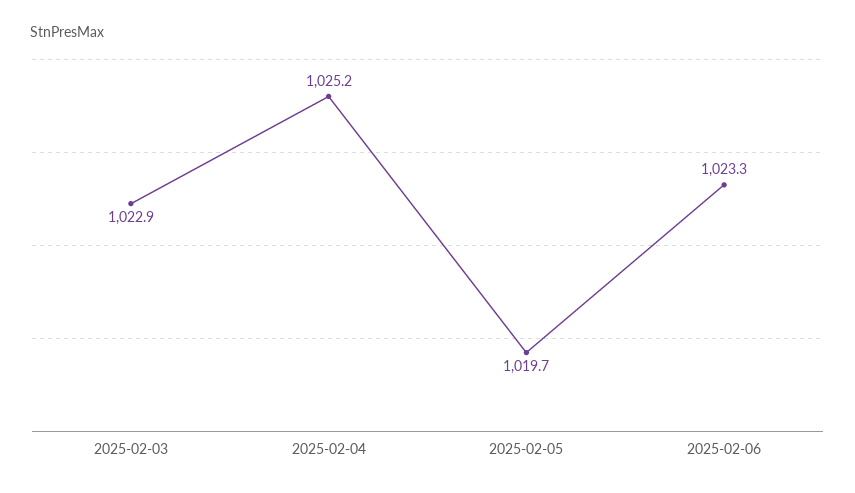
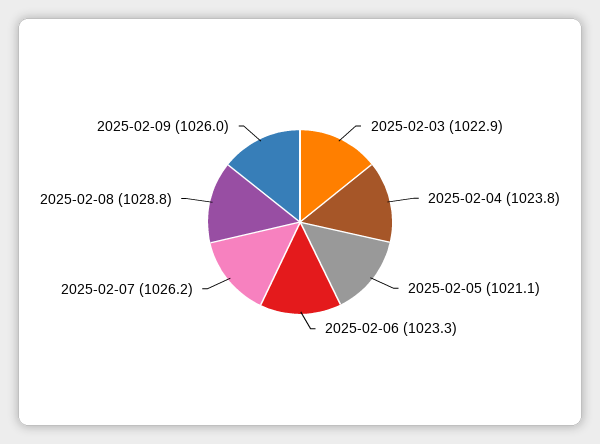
2025-02-04: 1025.2 -> 1023.8
2025-02-05: 1019.7 -> 1021.1
2025-02-07: none -> 1026.2
2025-02-08: none -> 1028.8
2025-02-09: none -> 1026

